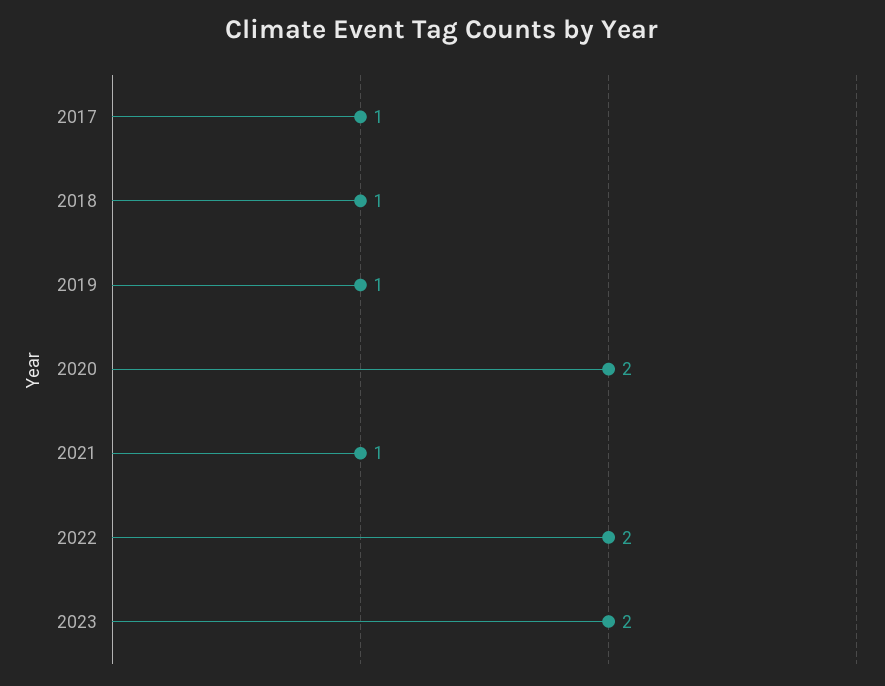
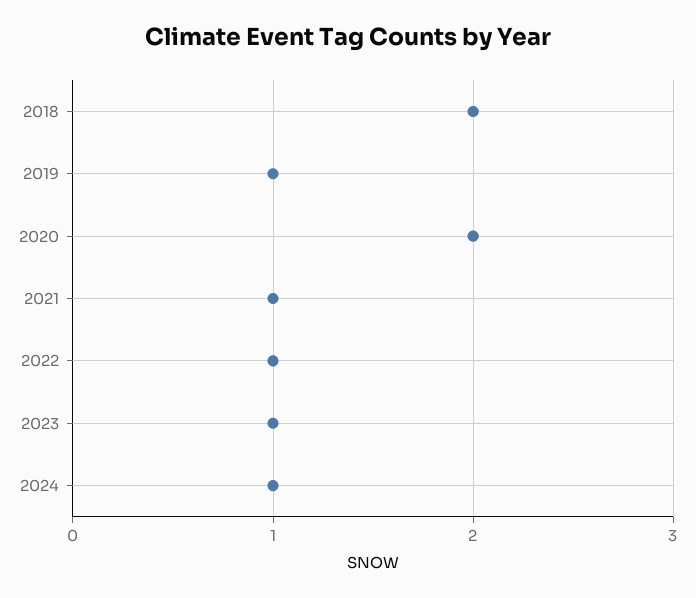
2017: 1 -> none
2018: 1 -> 2
2022: 2 -> 1
2023: 2 -> 1
2024: none -> 1

